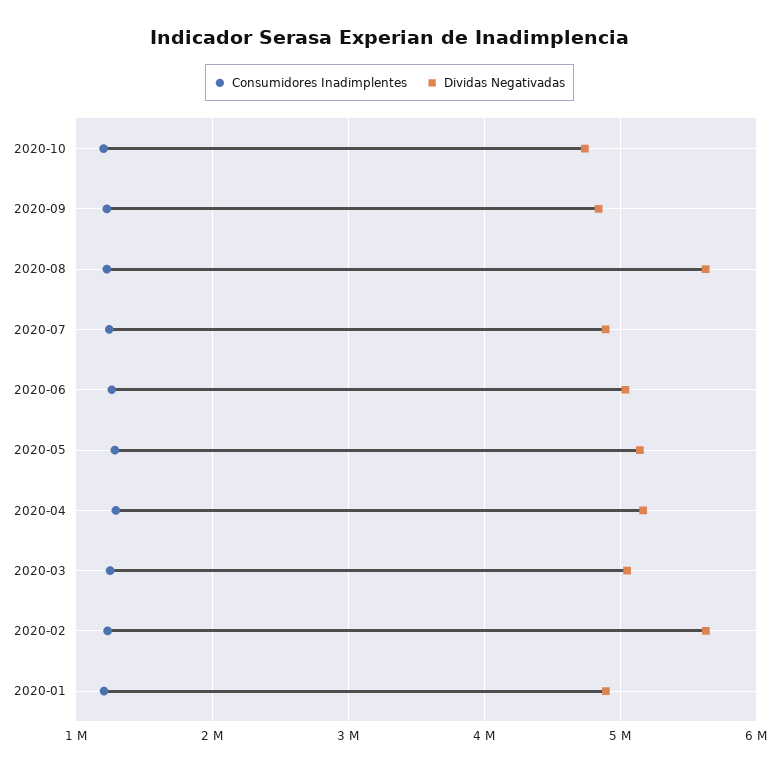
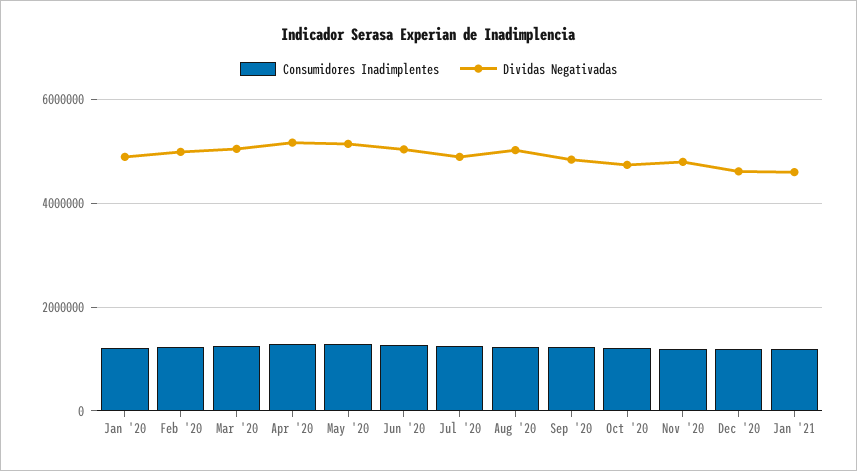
Dividas Negativadas, 2020-08: 5600000 -> 5000000
Dividas Negativadas, 2020-02: 5600000 -> 5000000
Consumidores Inadimplentes, Nov '20: none -> 1200000
Dividas Negativadas, Nov '20: none -> 4800000
Consumidores Inadimplentes, Dec '20: none -> 1200000
Dividas Negativadas, Dec '20: none -> 4600000
Consumidores Inadimplentes, Jan '21: none -> 1200000
Dividas Negativadas, Jan '21: none -> 4600000

